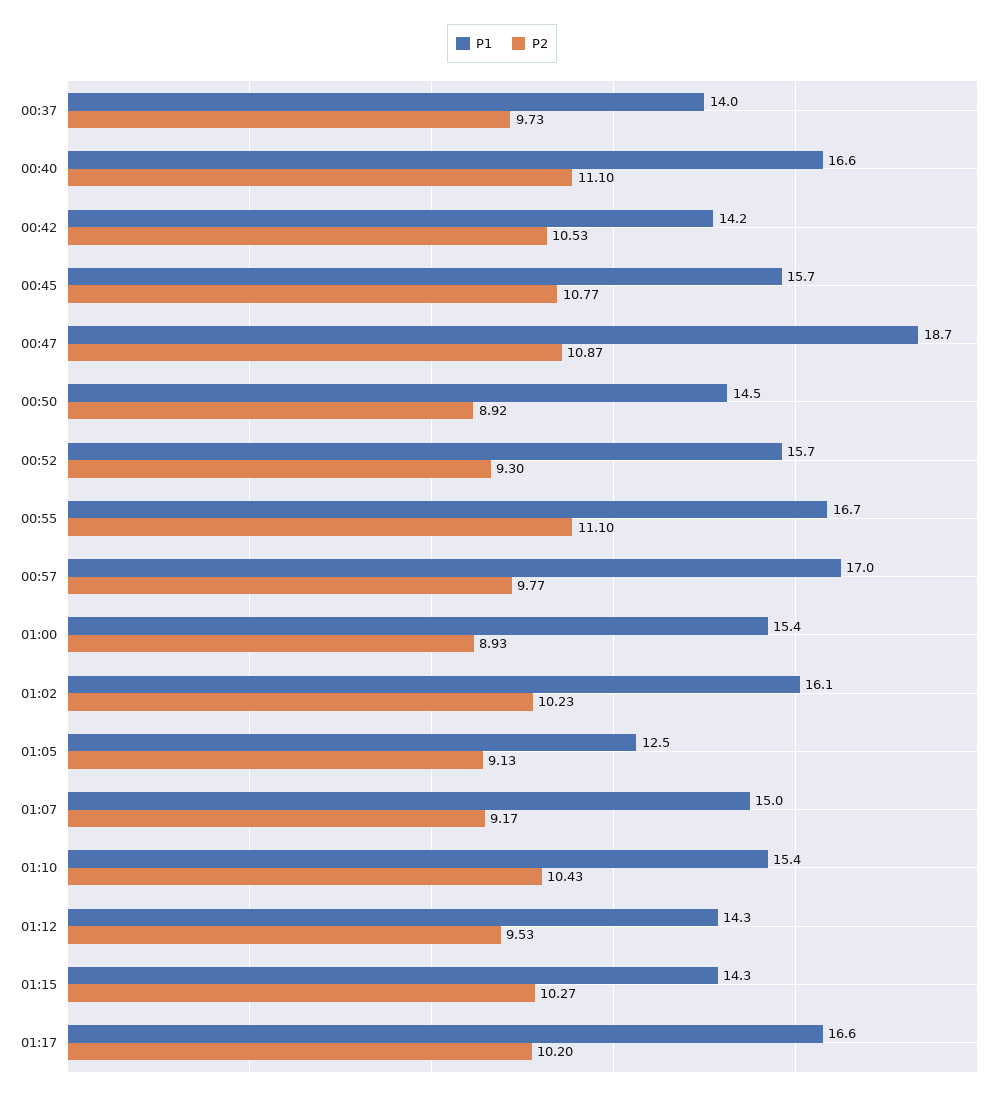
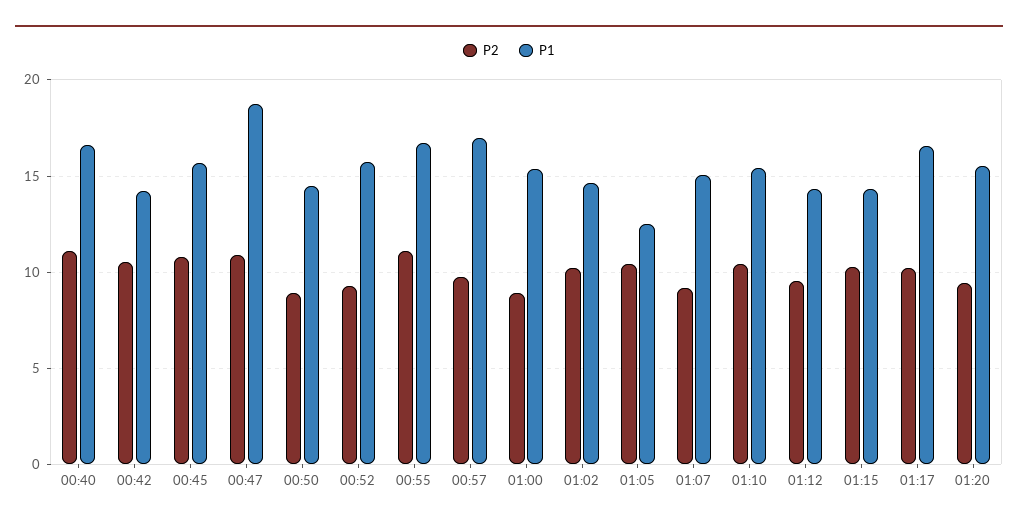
P1, 00:37: 14 -> none
P2, 00:37: 9.73 -> none
P1, 01:02: 16.1 -> 14.5
P2, 01:05: 9.13 -> 10.5
P2, 01:20: none -> 9.5
P1, 01:20: none -> 15.5

